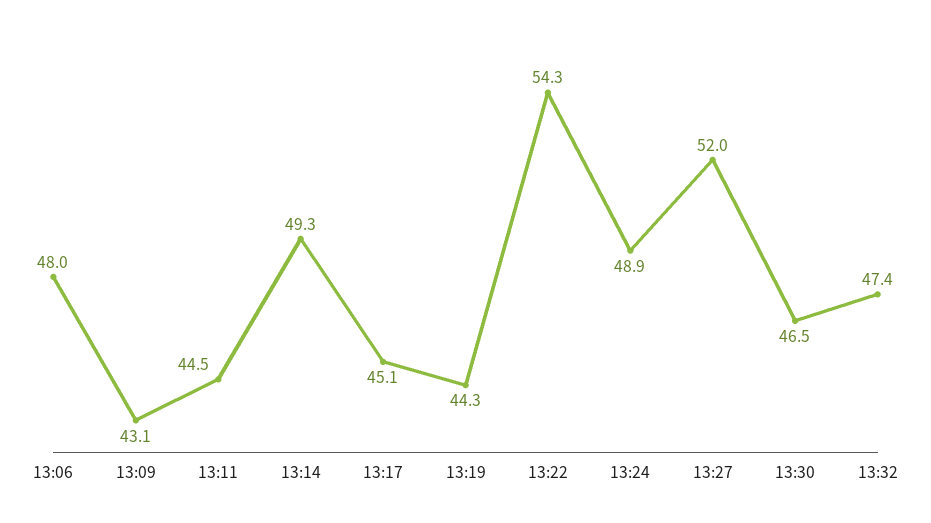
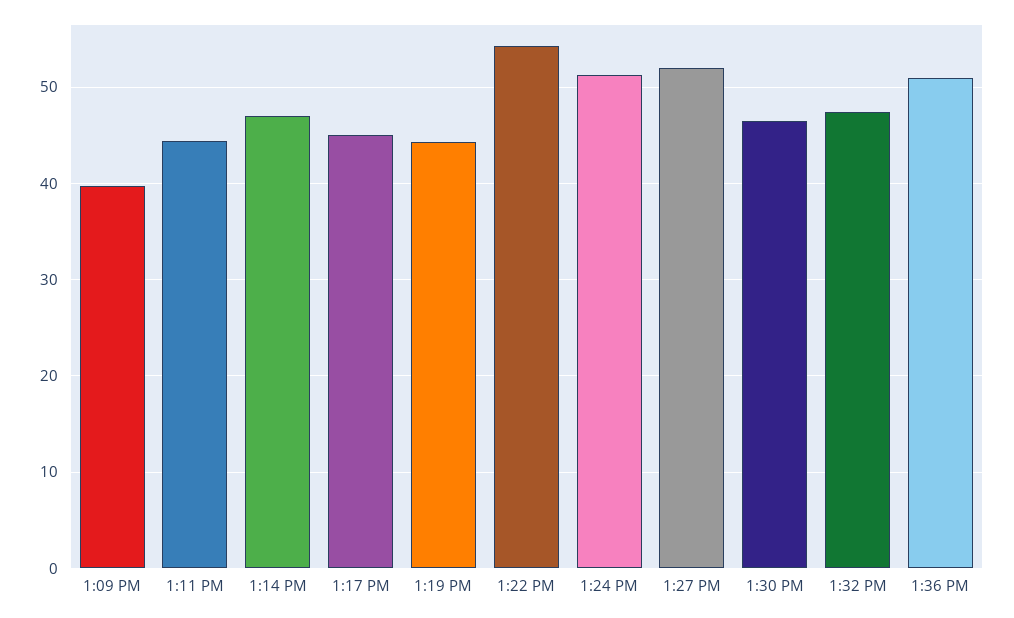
13:06: 48 -> none
13:09: 43.1 -> 40
13:14: 49.3 -> 47
13:24: 48.9 -> 51
1:36 PM: none -> 51

